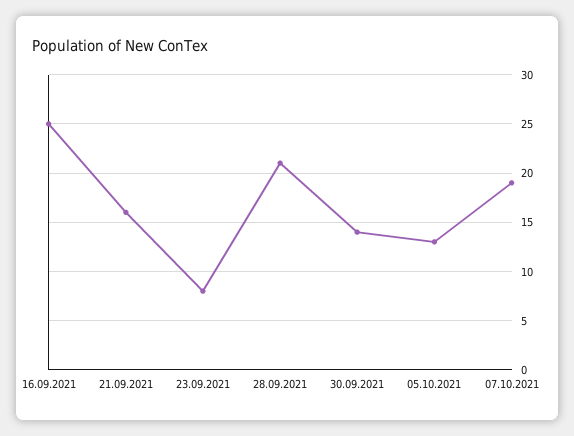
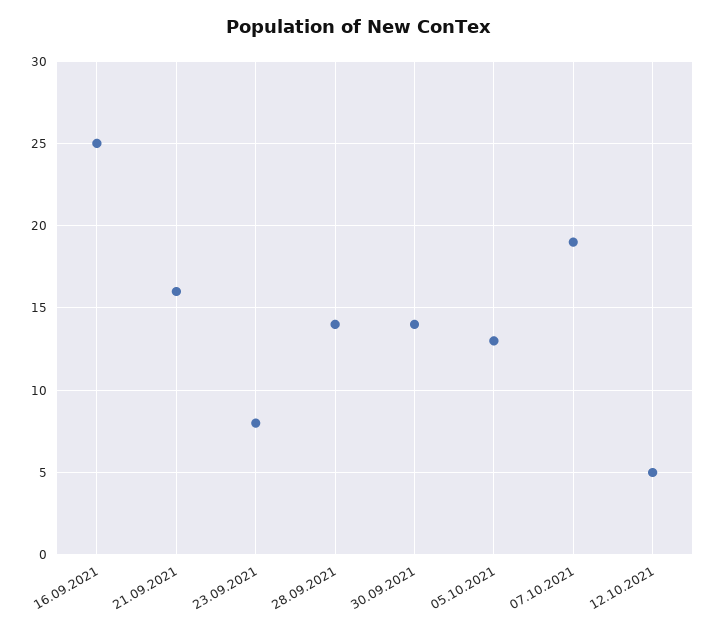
28.09.2021: 21 -> 14
12.10.2021: none -> 5

